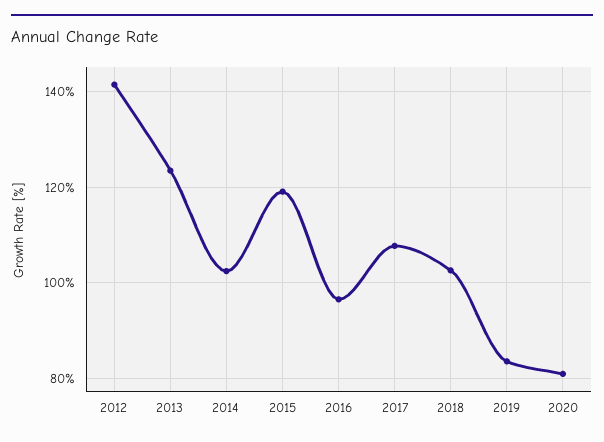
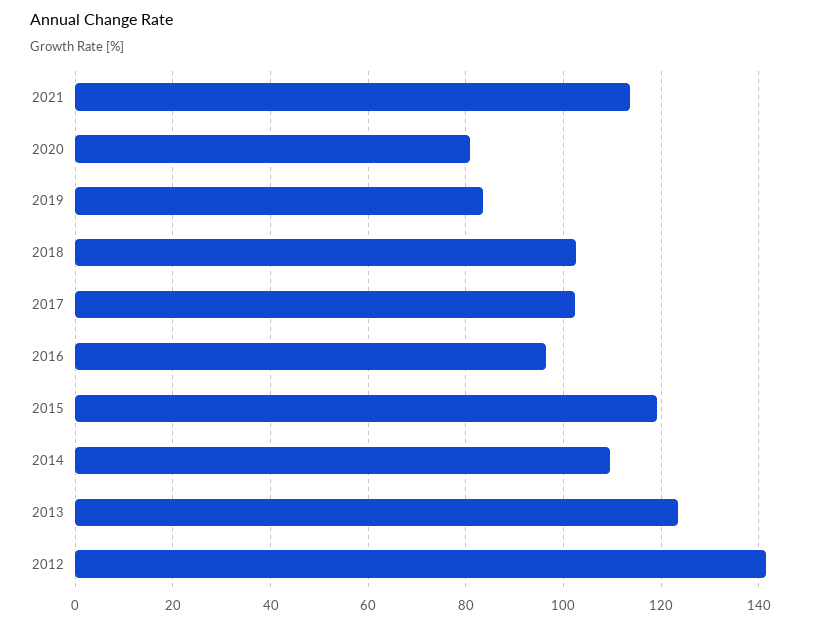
2014: 102 -> 110
2017: 108 -> 102
2021: none -> 114

